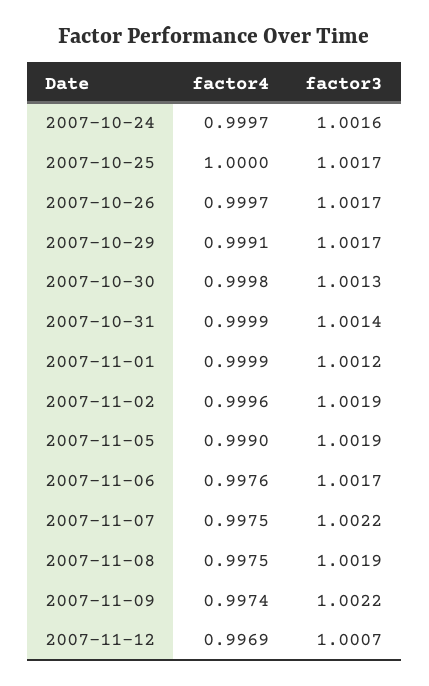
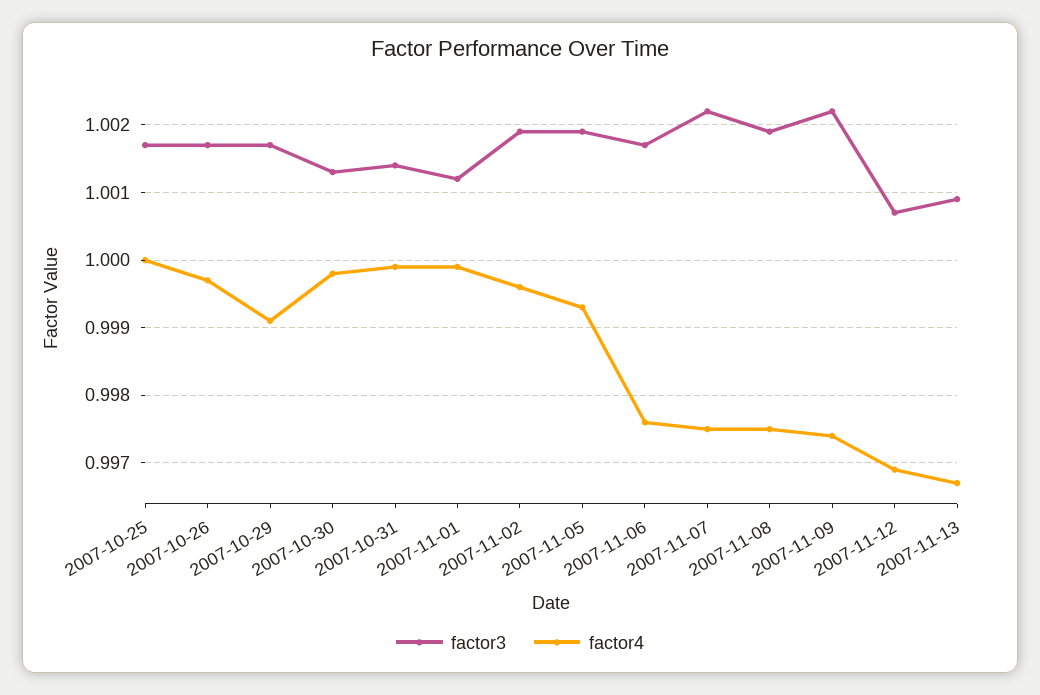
factor4, 2007-10-24: 0.9997 -> none
factor3, 2007-10-24: 1.0016 -> none
factor4, 2007-11-05: 0.999 -> 0.9993
factor3, 2007-11-13: none -> 1.0009
factor4, 2007-11-13: none -> 0.9967

